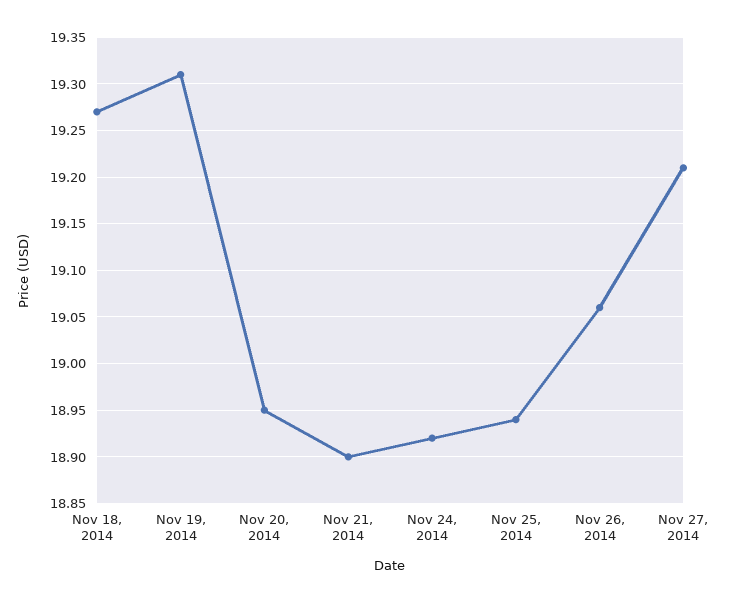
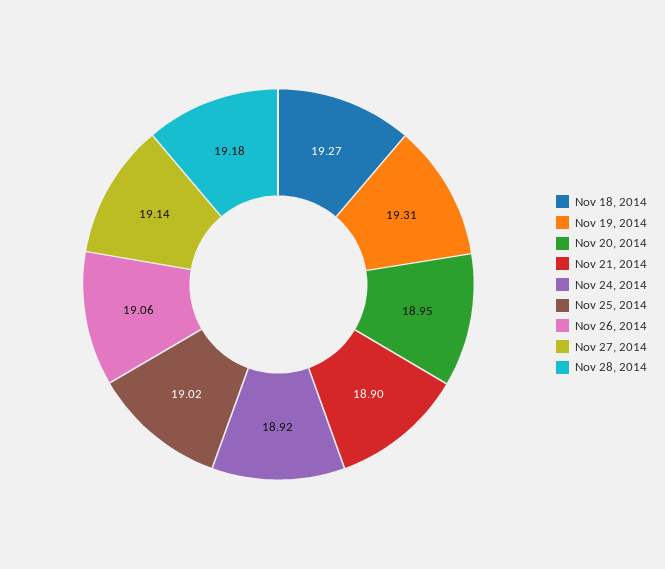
Nov 25, 2014: 18.94 -> 19.02
Nov 27, 2014: 19.21 -> 19.14
Nov 28, 2014: none -> 19.18

